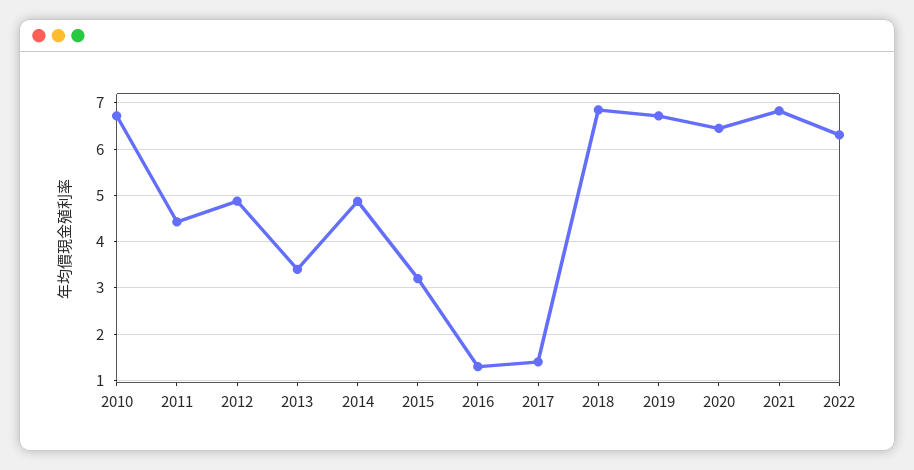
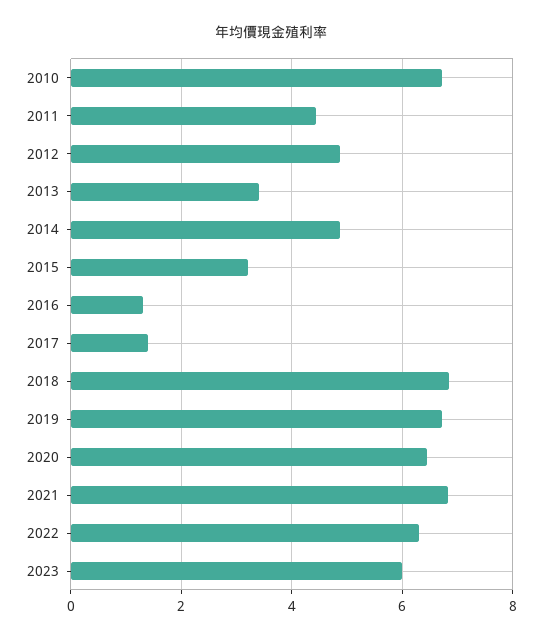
2023: none -> 6

